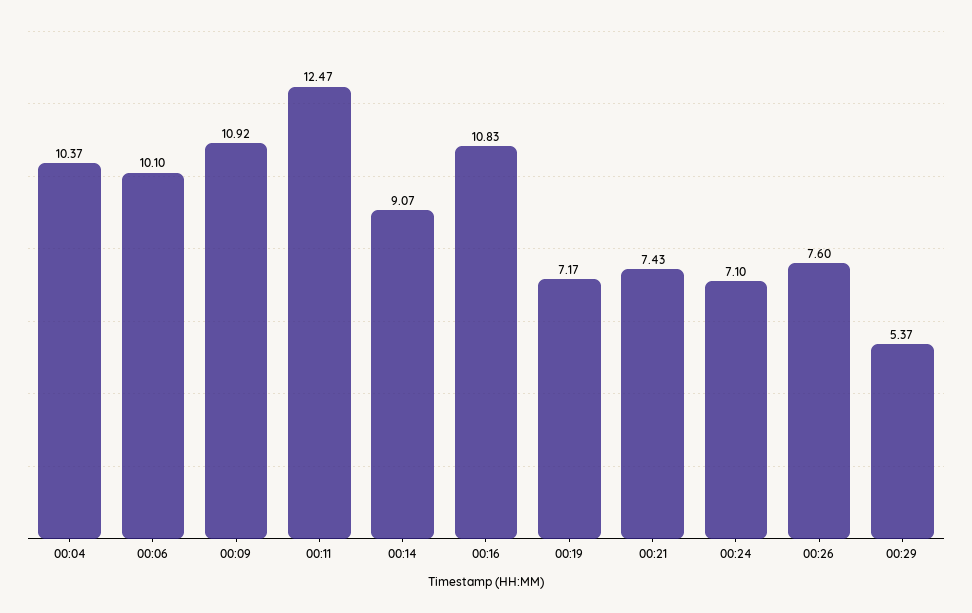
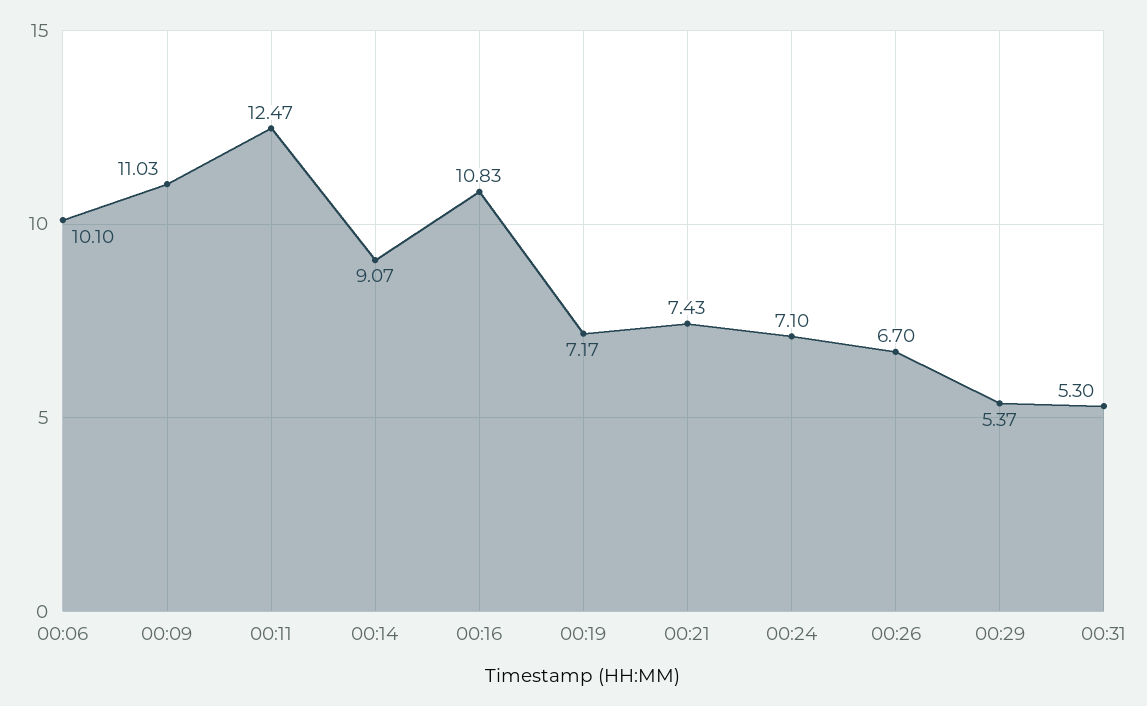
00:04: 10.37 -> none
00:09: 10.92 -> 11.03
00:26: 7.6 -> 6.7
00:31: none -> 5.3

